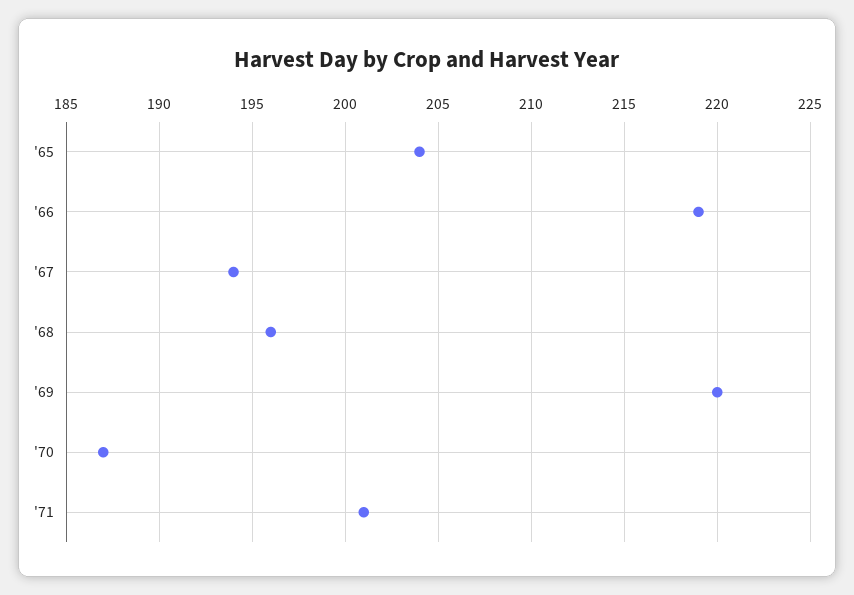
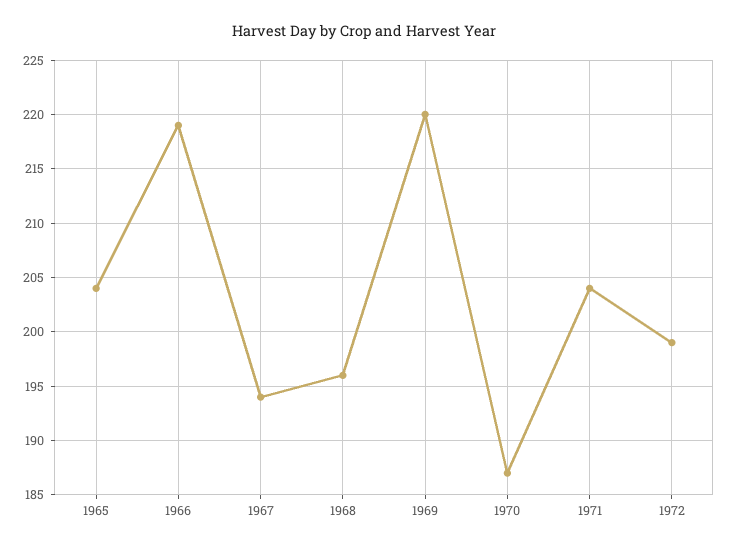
'71: 201 -> 204
1972: none -> 199

